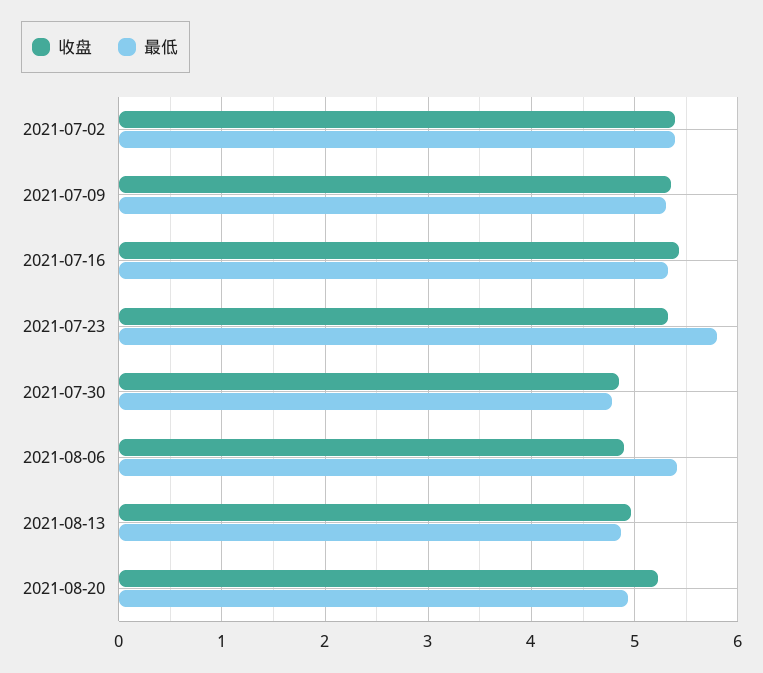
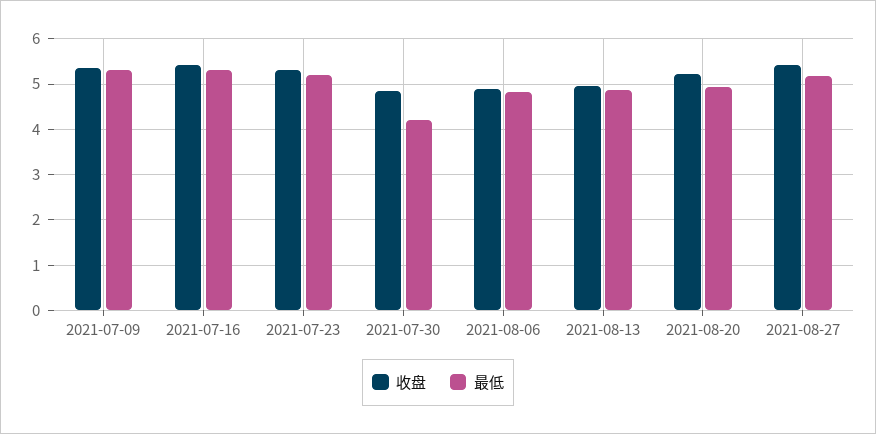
收盘, 2021-07-02: 5.4 -> none
最低, 2021-07-02: 5.4 -> none
最低, 2021-07-23: 5.8 -> 5.2
最低, 2021-07-30: 4.8 -> 4.2
最低, 2021-08-06: 5.4 -> 4.8
收盘, 2021-08-27: none -> 5.4
最低, 2021-08-27: none -> 5.2

